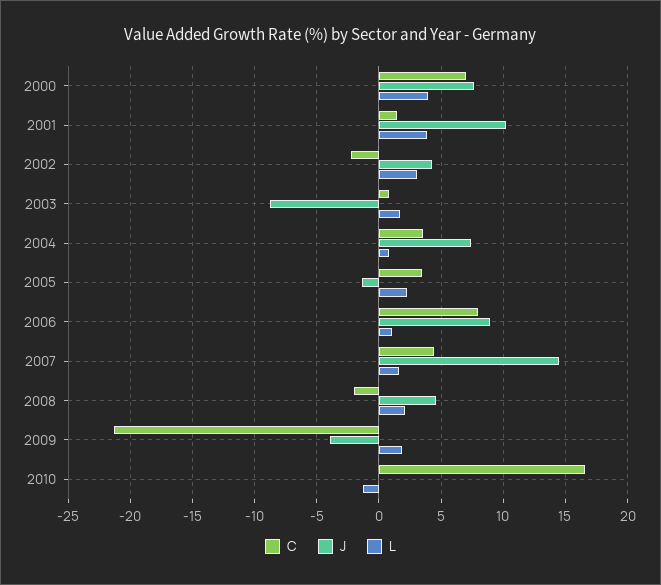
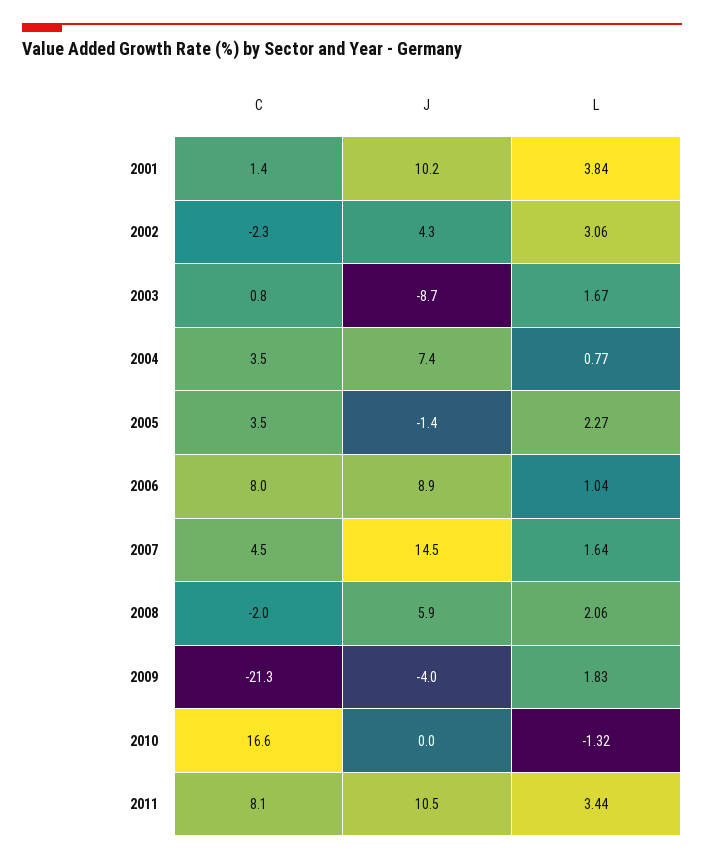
C, 2000: 7 -> none
J, 2000: 7.5 -> none
L, 2000: 4 -> none
J, 2008: 4.5 -> 5.9
C, 2011: none -> 8.1
J, 2011: none -> 10.5
L, 2011: none -> 3.44

